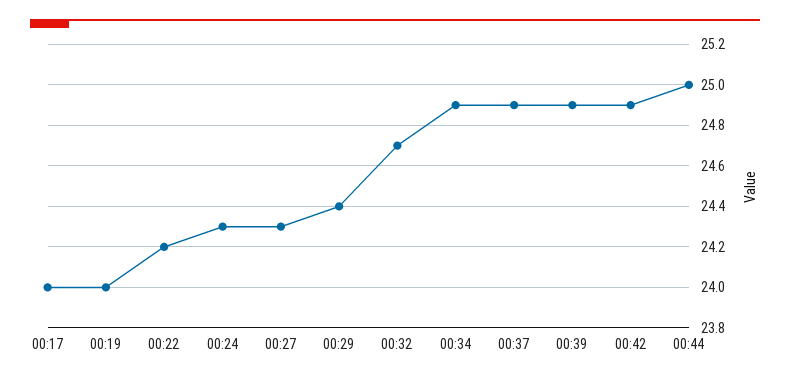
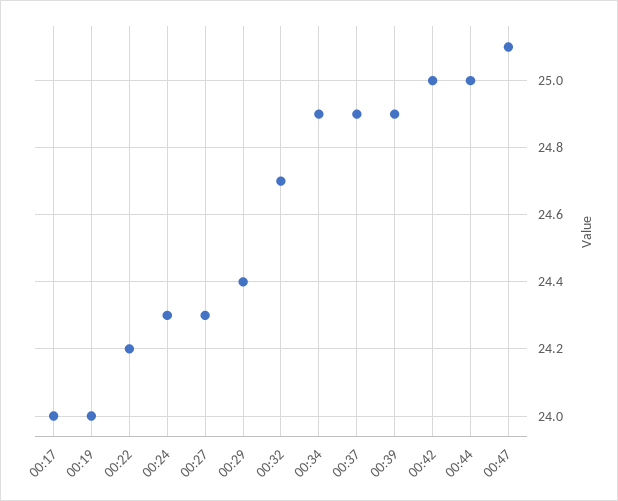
00:42: 24.9 -> 25
00:47: none -> 25.1

